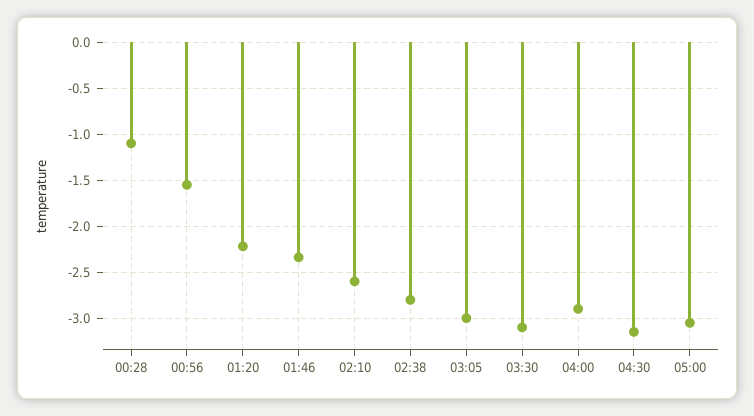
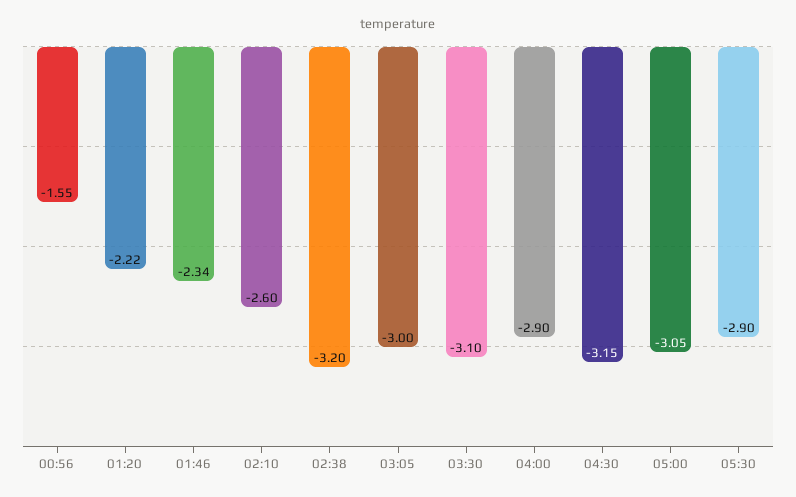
00:28: -1.1 -> none
02:38: -2.8 -> -3.2
05:30: none -> -2.9

